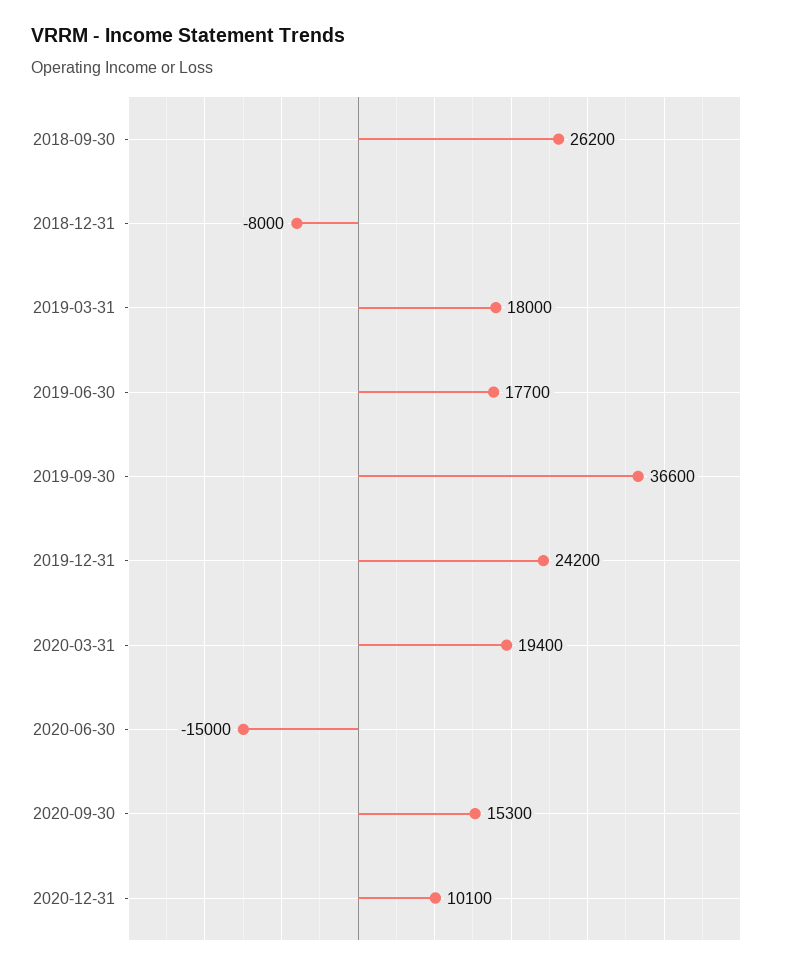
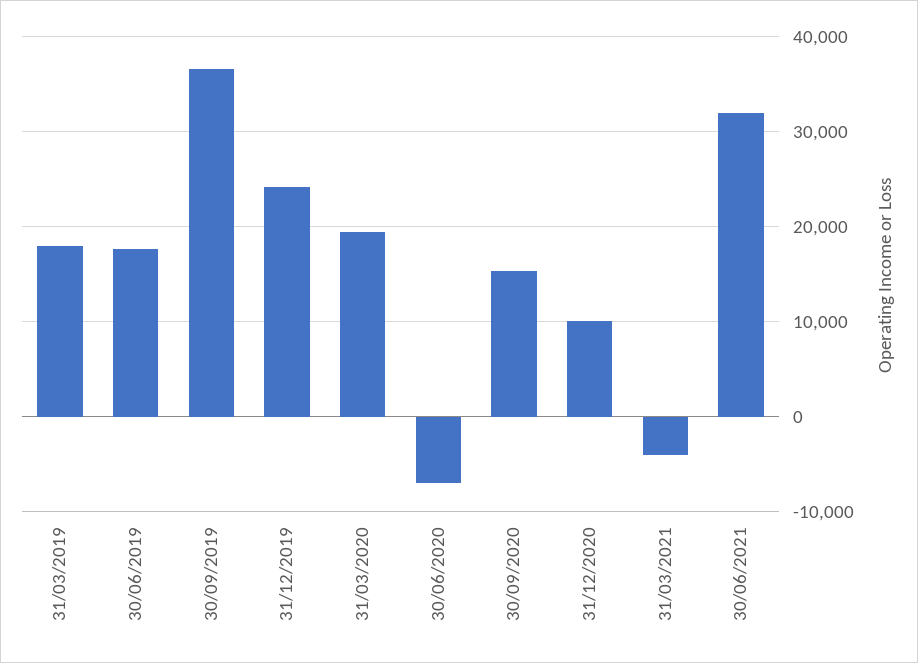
2018-09-30: 26200 -> none
2018-12-31: -8000 -> none
2020-06-30: -15000 -> -7000
31/03/2021: none -> -4000
30/06/2021: none -> 32000

